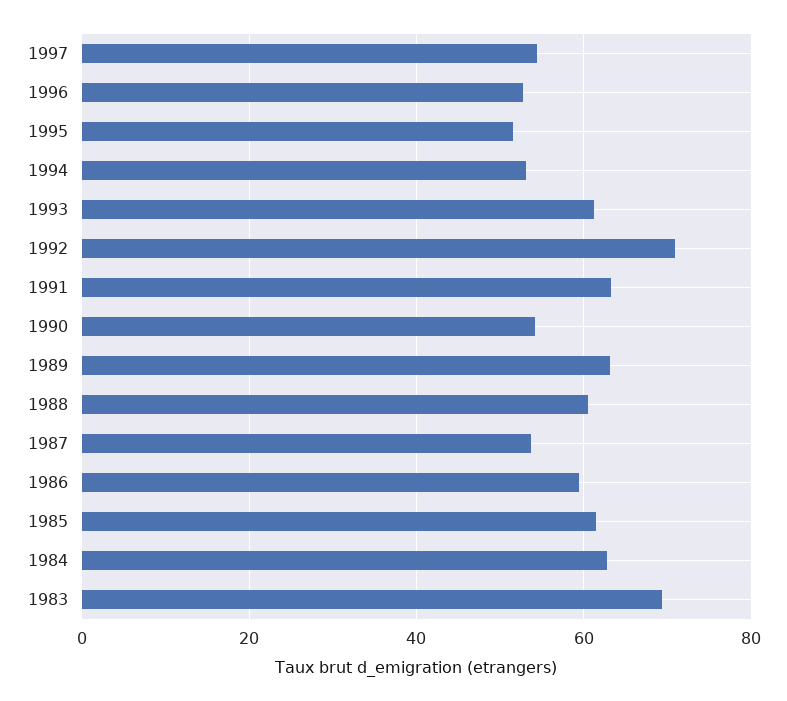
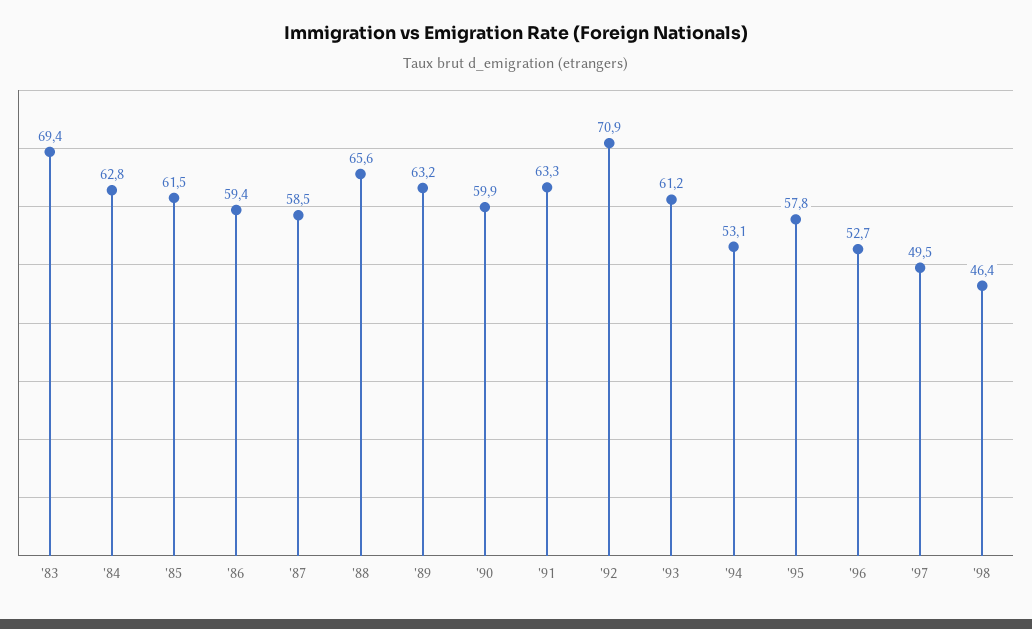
1997: 54 -> 49.5
1995: 52 -> 57.8
1990: 54 -> 59.9
1988: 60 -> 65.6
1987: 54 -> 58.5
'98: none -> 46.4

